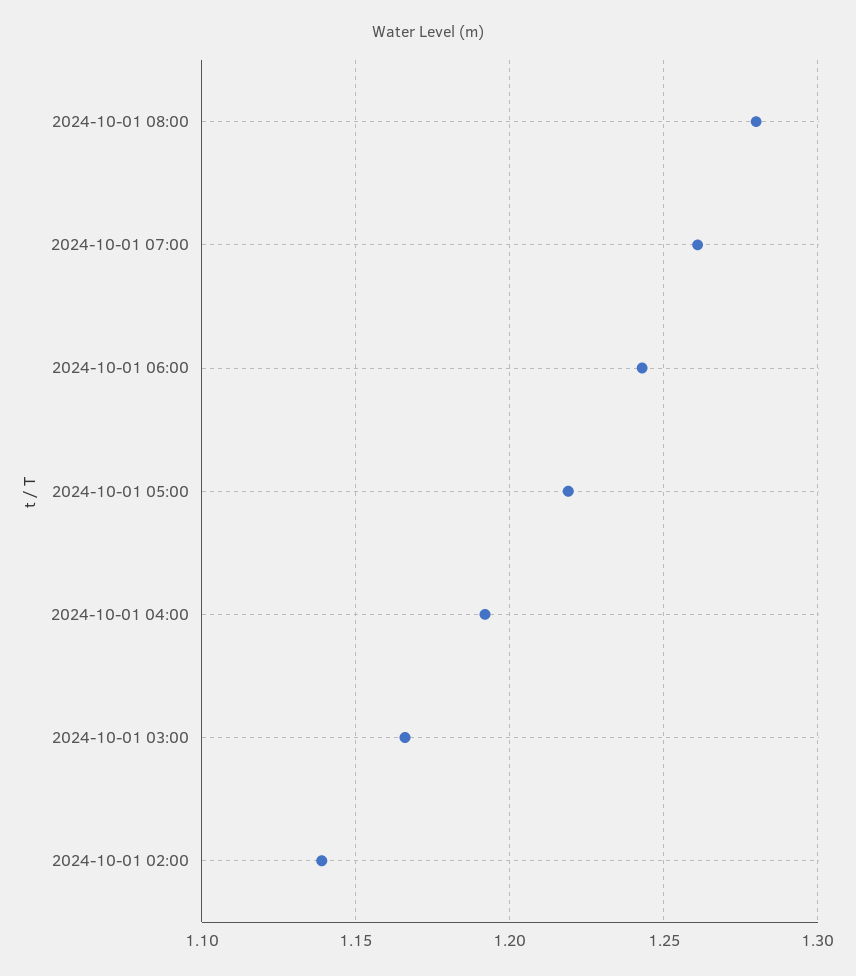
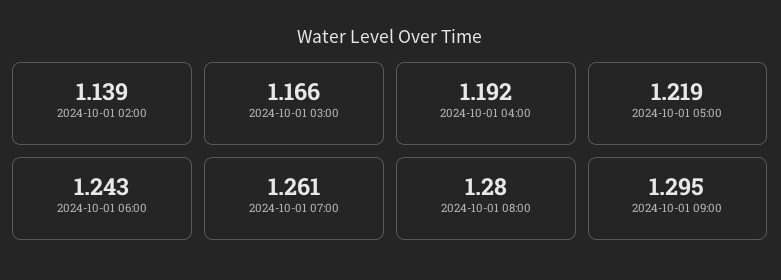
2024-10-01 09:00: none -> 1.295

